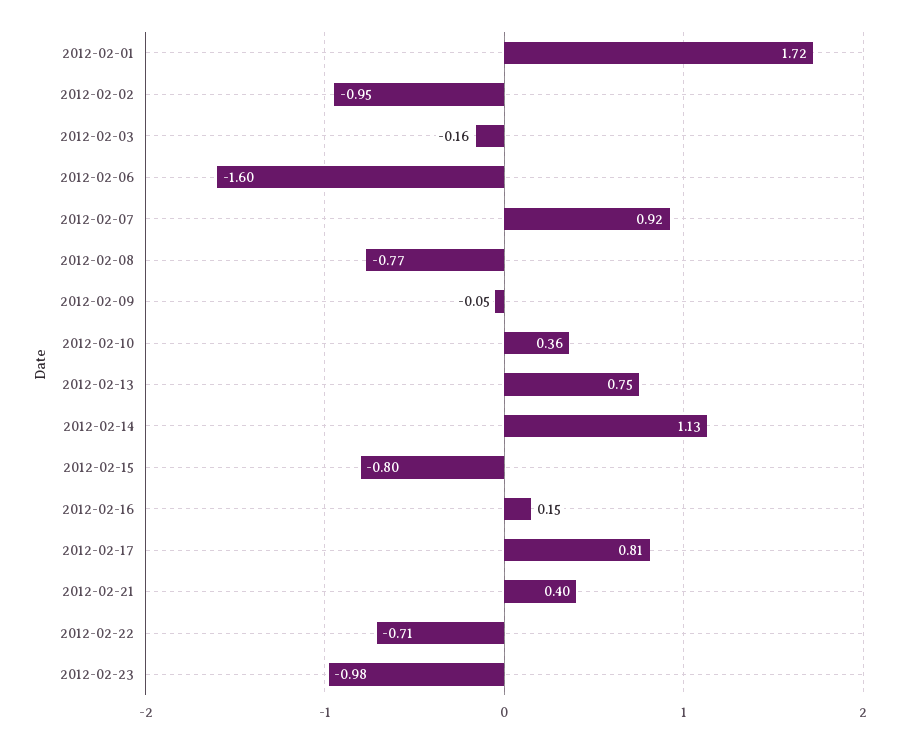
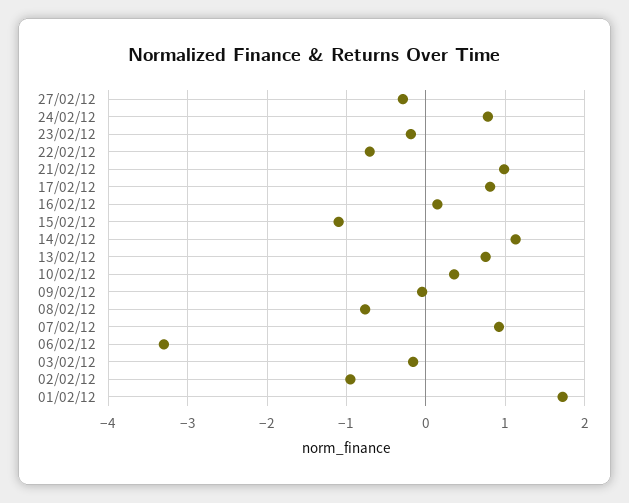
2012-02-06: -1.6 -> -3.3
2012-02-15: -0.8 -> -1.1
2012-02-21: 0.4 -> 1
2012-02-23: -0.98 -> -0.2
27/02/12: none -> -0.3
24/02/12: none -> 0.8

